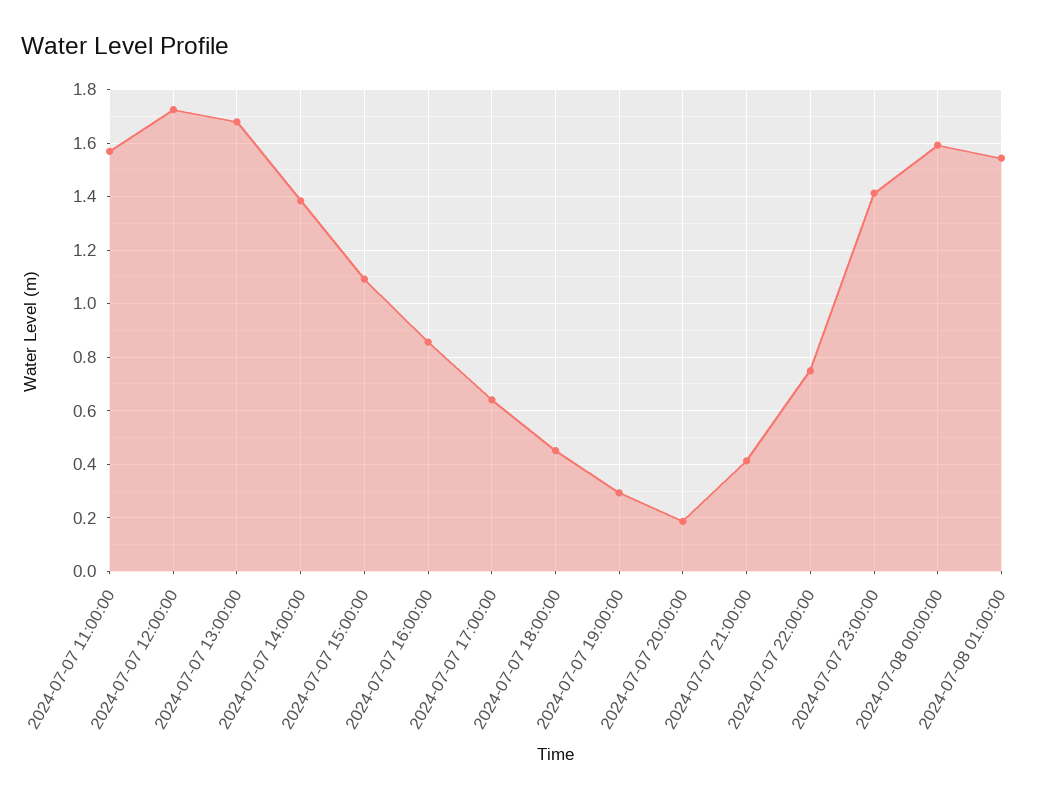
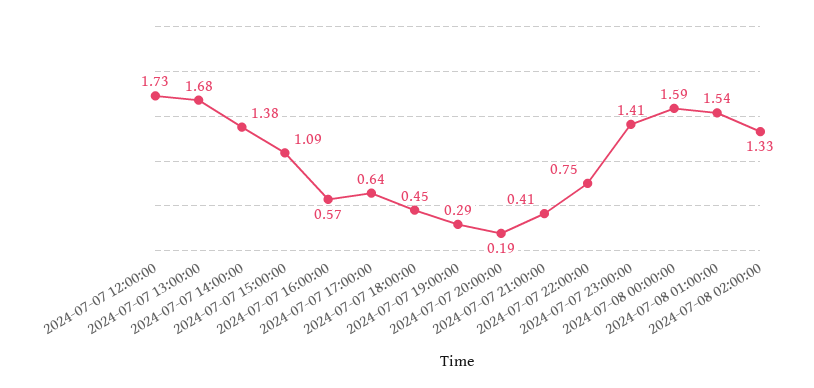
2024-07-07 11:00:00: 1.575 -> none
2024-07-07 16:00:00: 0.85 -> 0.57
2024-07-08 02:00:00: none -> 1.33

